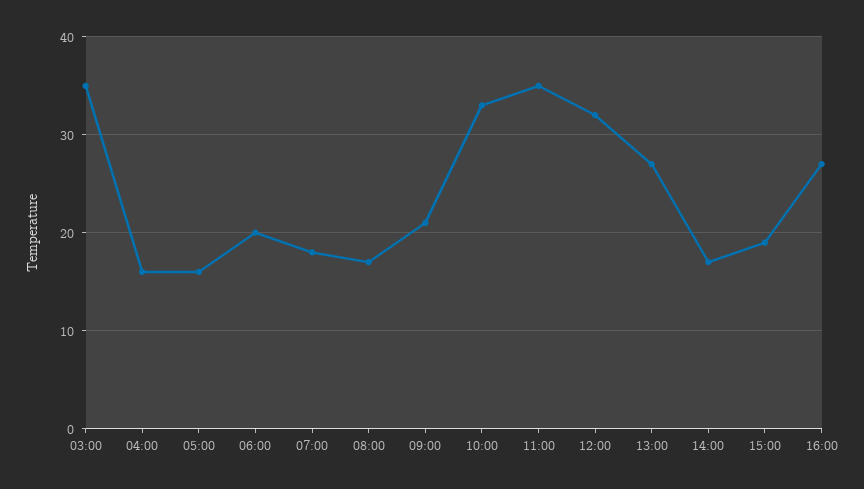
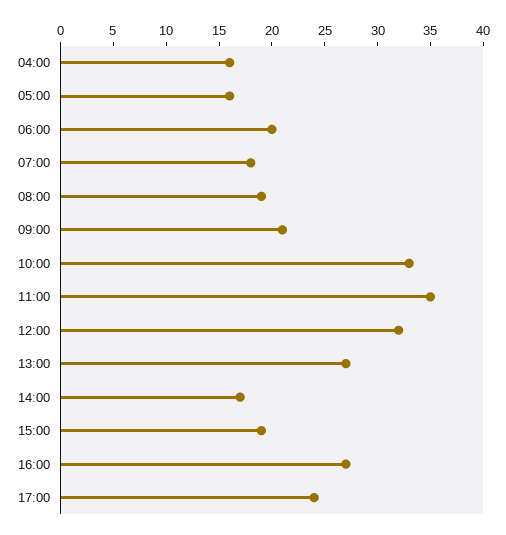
03:00: 35 -> none
08:00: 17 -> 19
17:00: none -> 24

